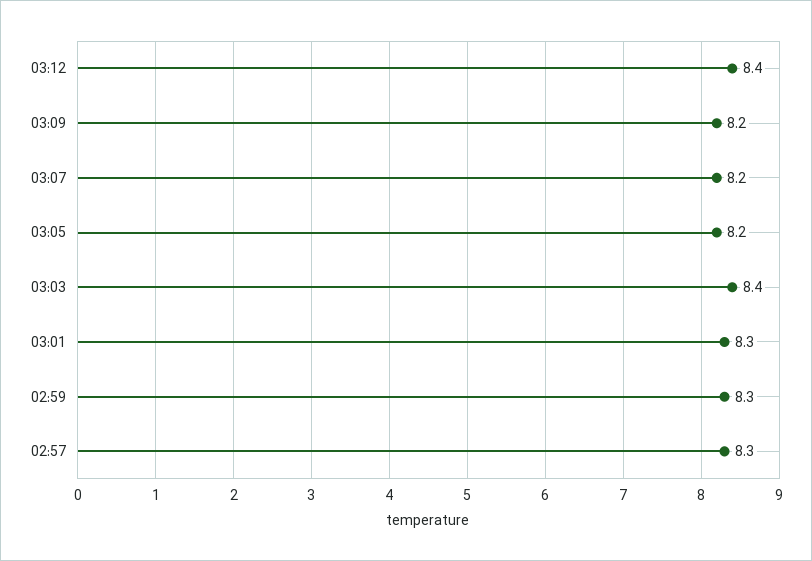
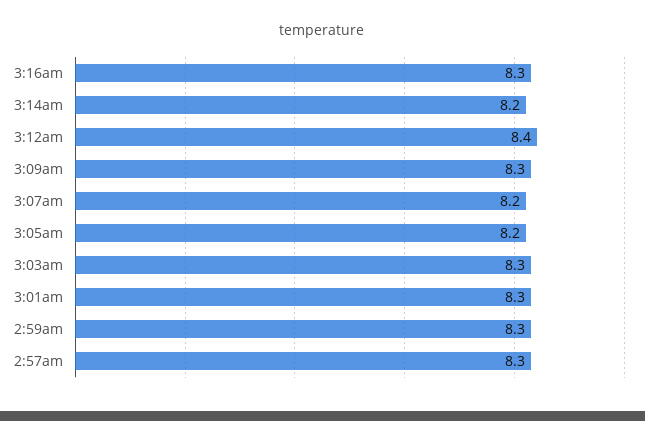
03:09: 8.2 -> 8.3
03:03: 8.4 -> 8.3
3:16am: none -> 8.3
3:14am: none -> 8.2

